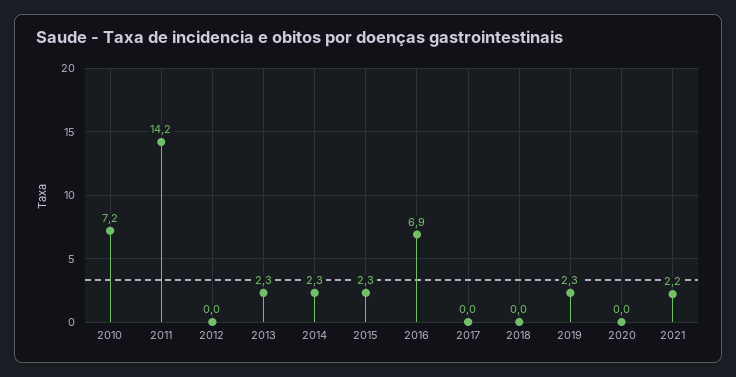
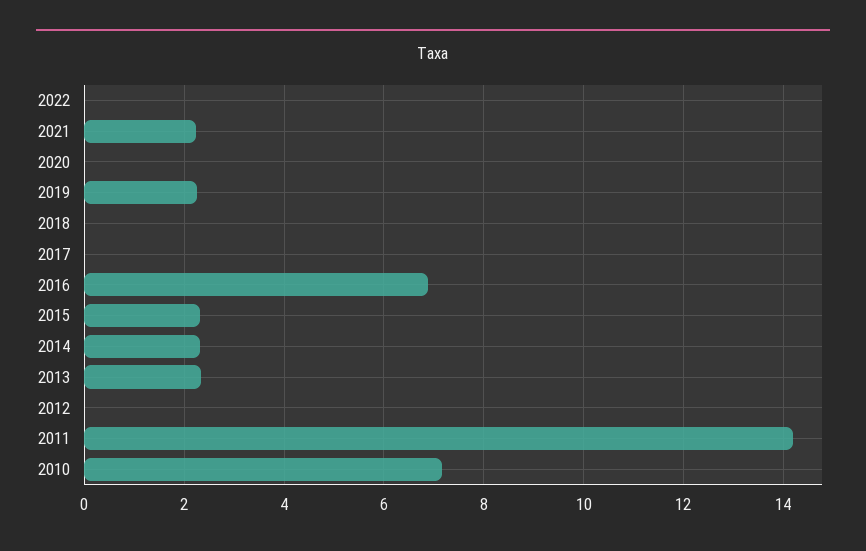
2022: none -> 0

